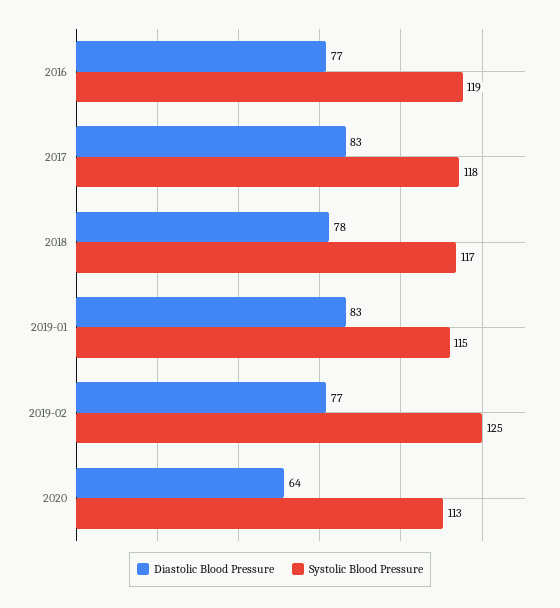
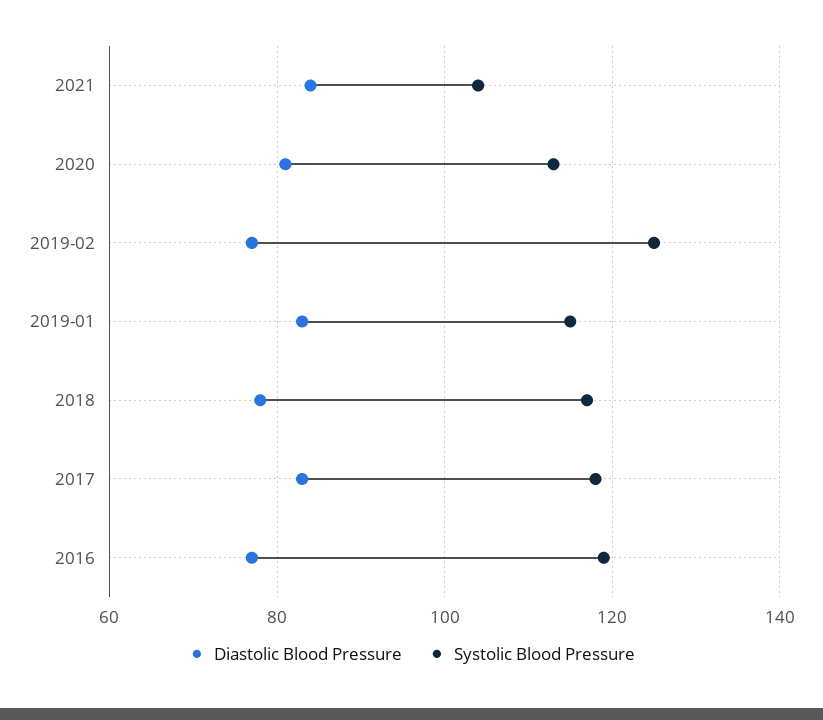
Diastolic Blood Pressure, 2020: 64 -> 80
Diastolic Blood Pressure, 2021: none -> 85
Systolic Blood Pressure, 2021: none -> 105

